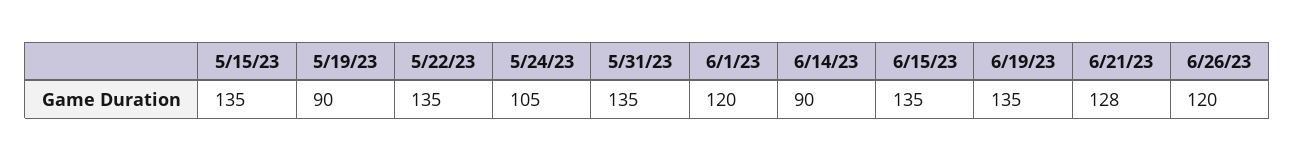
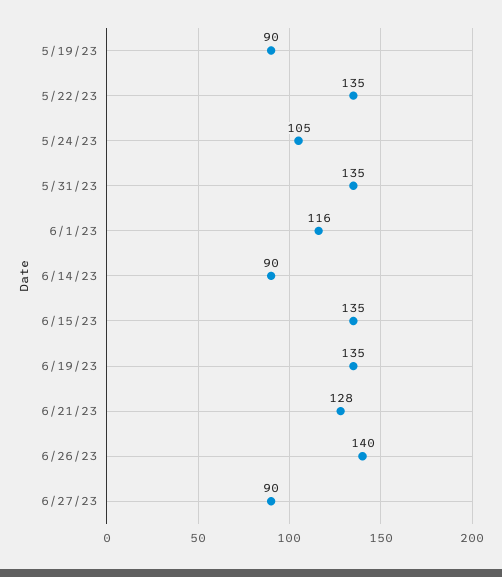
5/15/23: 135 -> none
6/1/23: 120 -> 116
6/26/23: 120 -> 140
6/27/23: none -> 90

